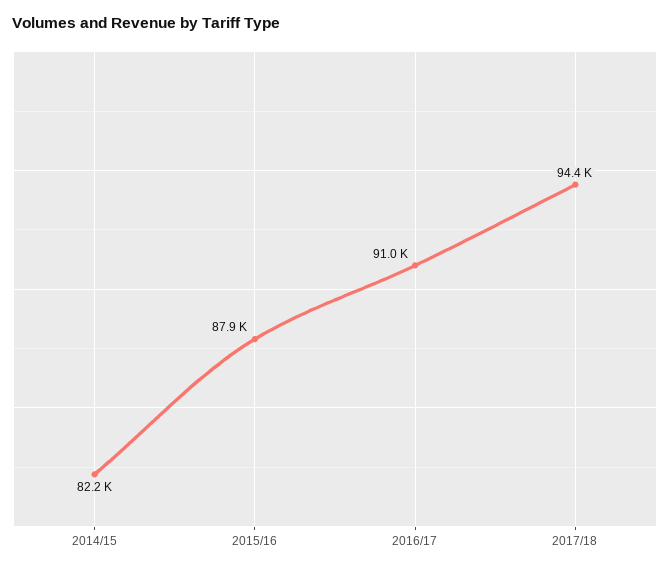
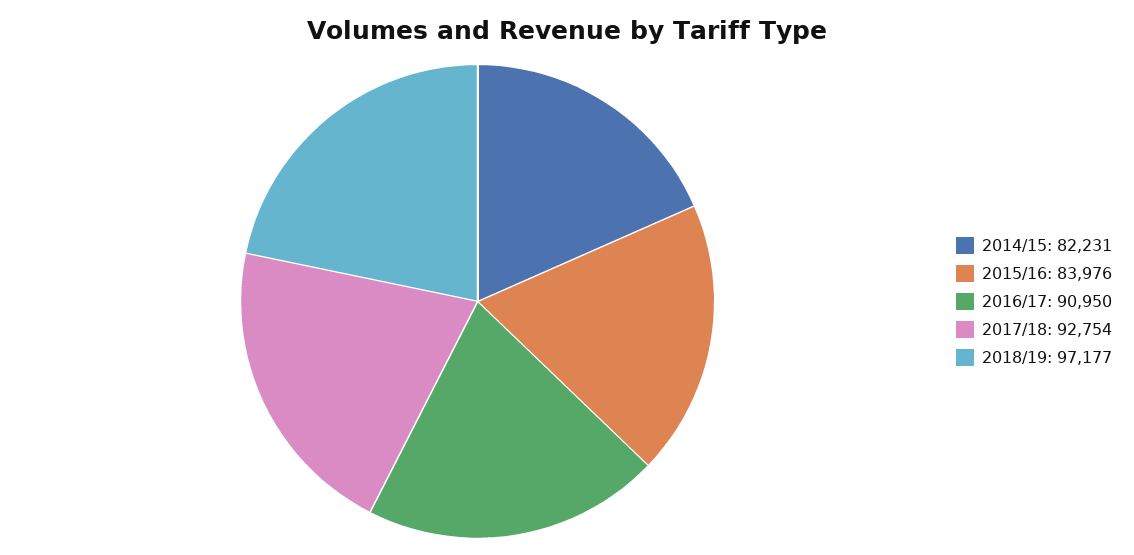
2015/16: 87900 -> 83976
2017/18: 94400 -> 92754
2018/19: none -> 97177

